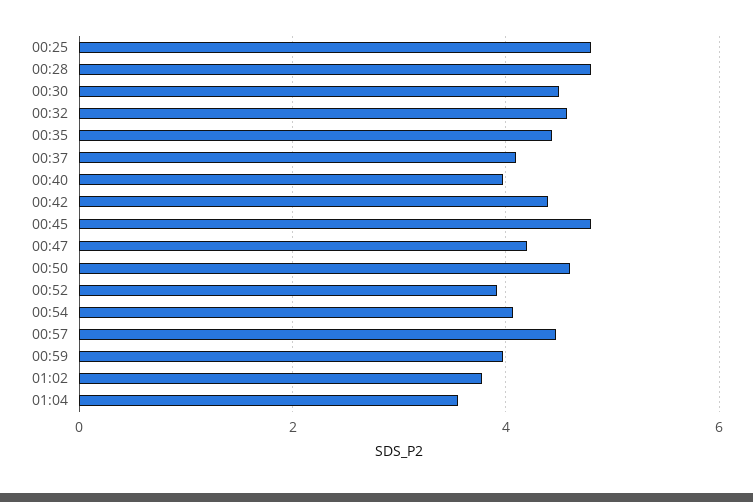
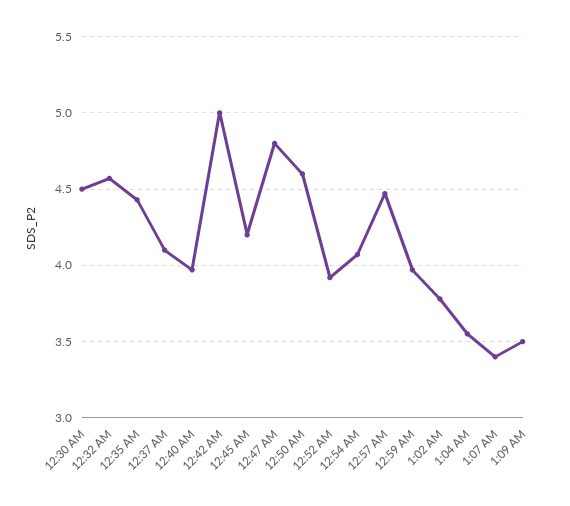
00:25: 4.8 -> none
00:28: 4.8 -> none
00:42: 4.4 -> 5
00:45: 4.8 -> 4.2
00:47: 4.2 -> 4.8
1:07 AM: none -> 3.4
1:09 AM: none -> 3.5

